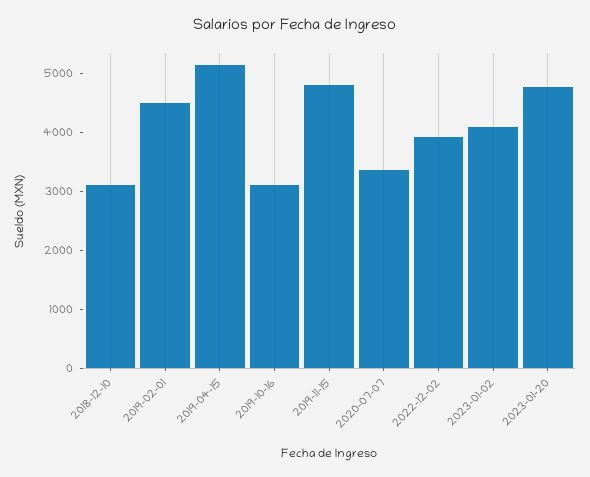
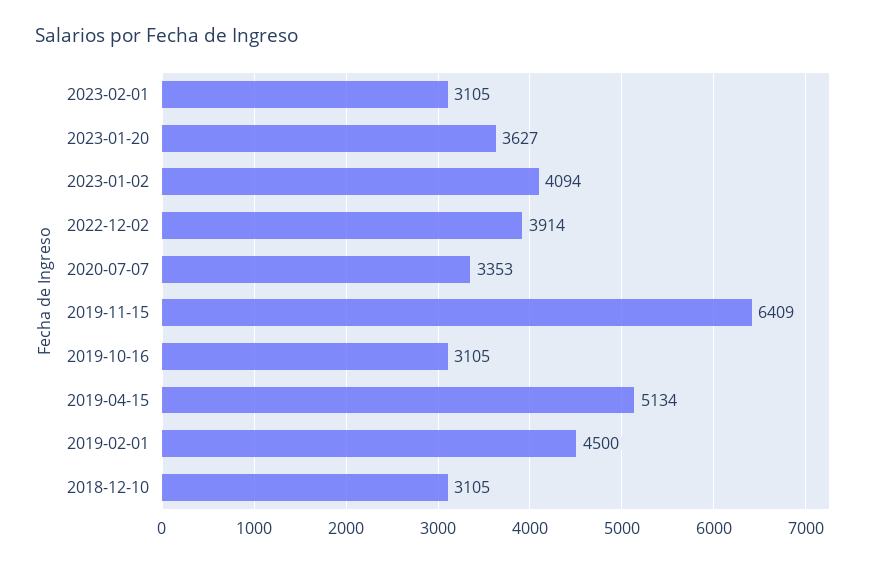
2019-11-15: 4800 -> 6409
2023-01-20: 4800 -> 3627
2023-02-01: none -> 3105

